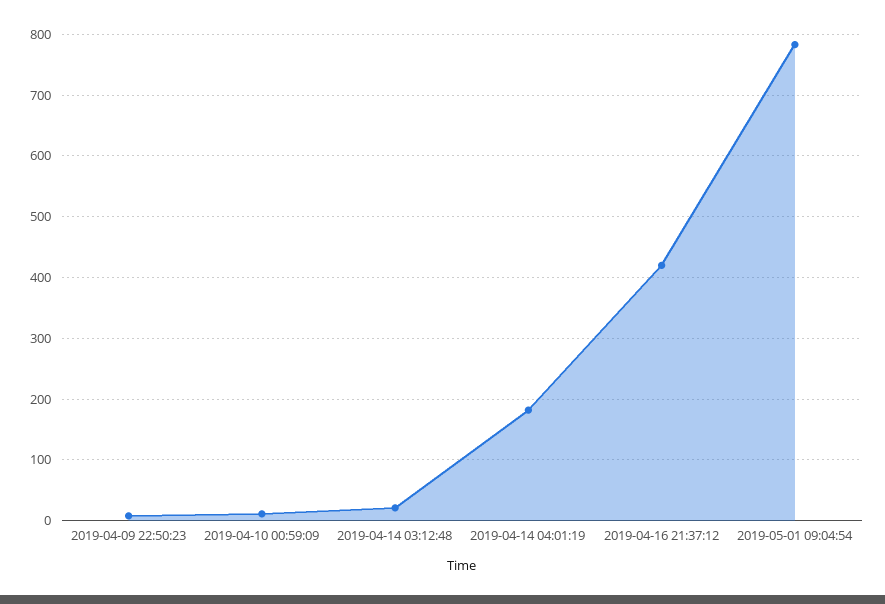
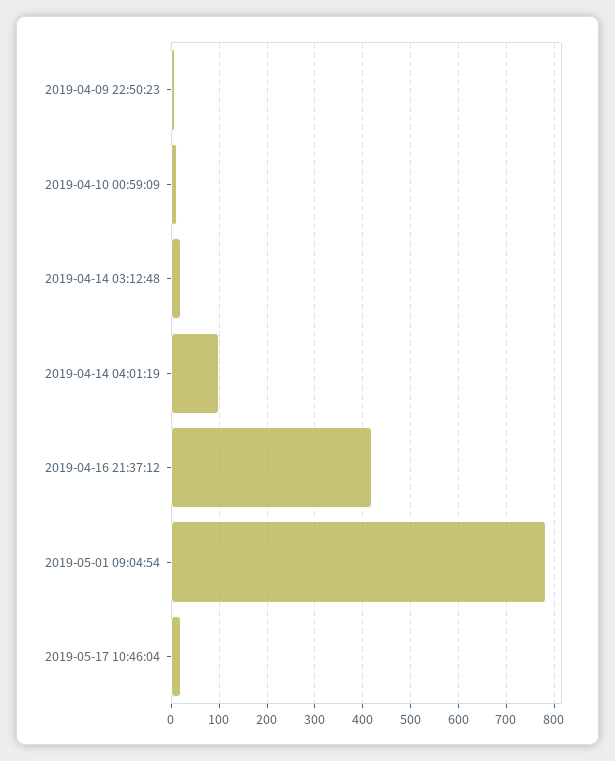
2019-04-14 04:01:19: 180 -> 100
2019-05-17 10:46:04: none -> 20

